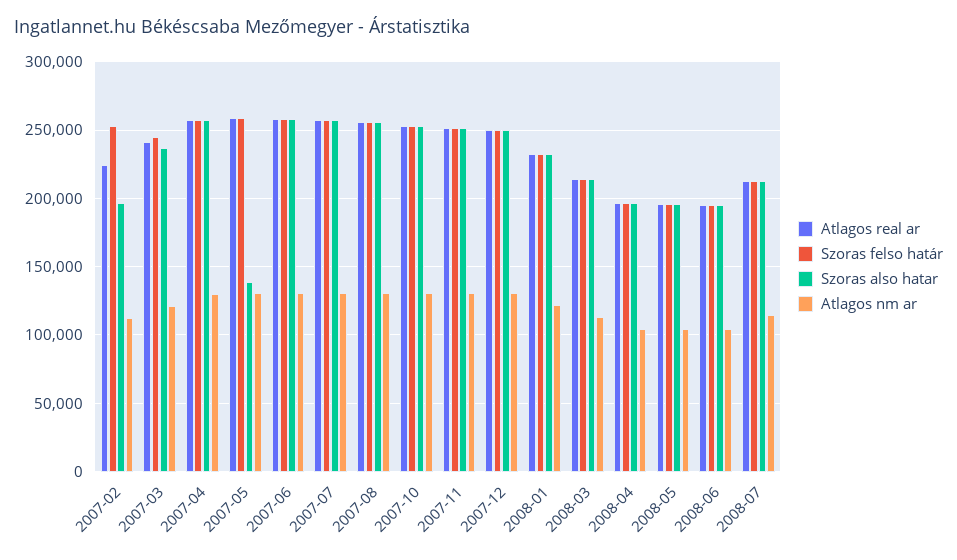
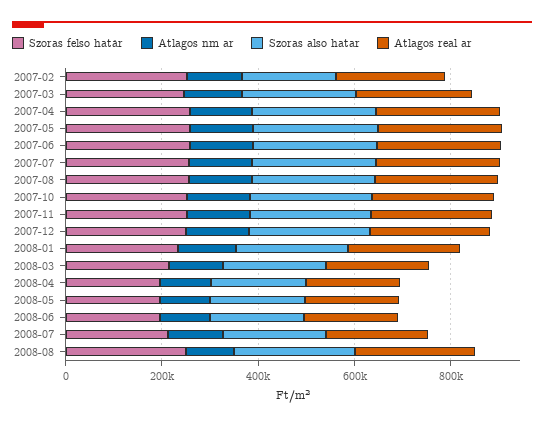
Szoras also hatar, 2007-05: 140000 -> 250000
Szoras felso határ, 2008-08: none -> 250000
Atlagos nm ar, 2008-08: none -> 100000
Szoras also hatar, 2008-08: none -> 250000
Atlagos real ar, 2008-08: none -> 250000

